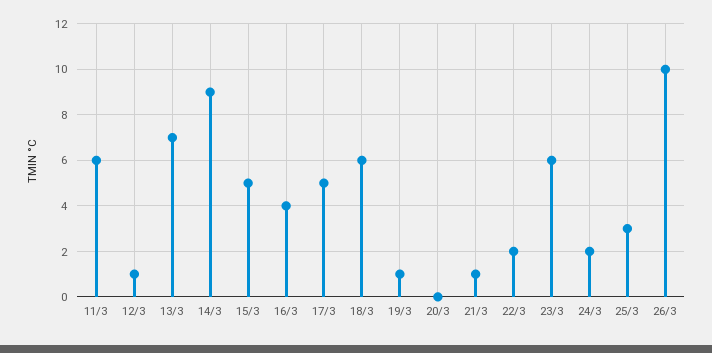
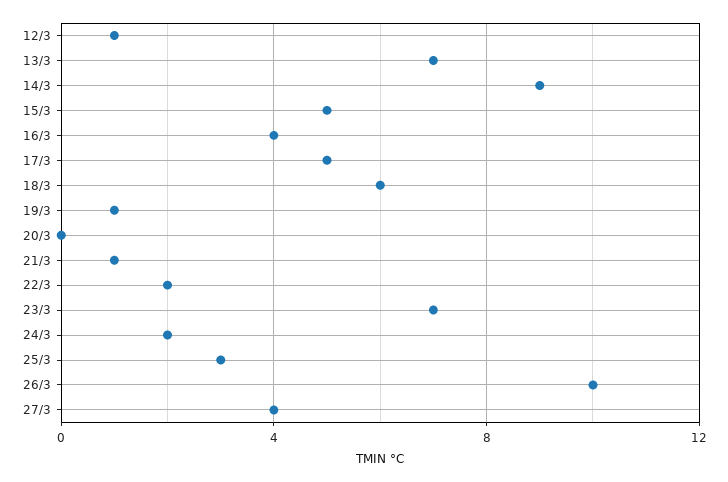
11/3: 6 -> none
23/3: 6 -> 7
27/3: none -> 4

